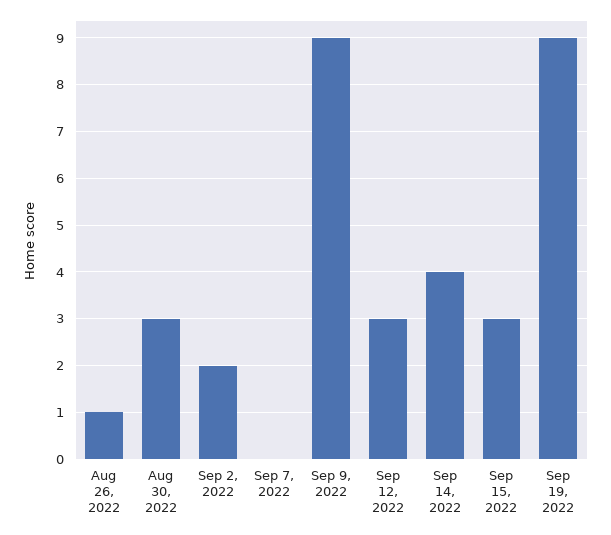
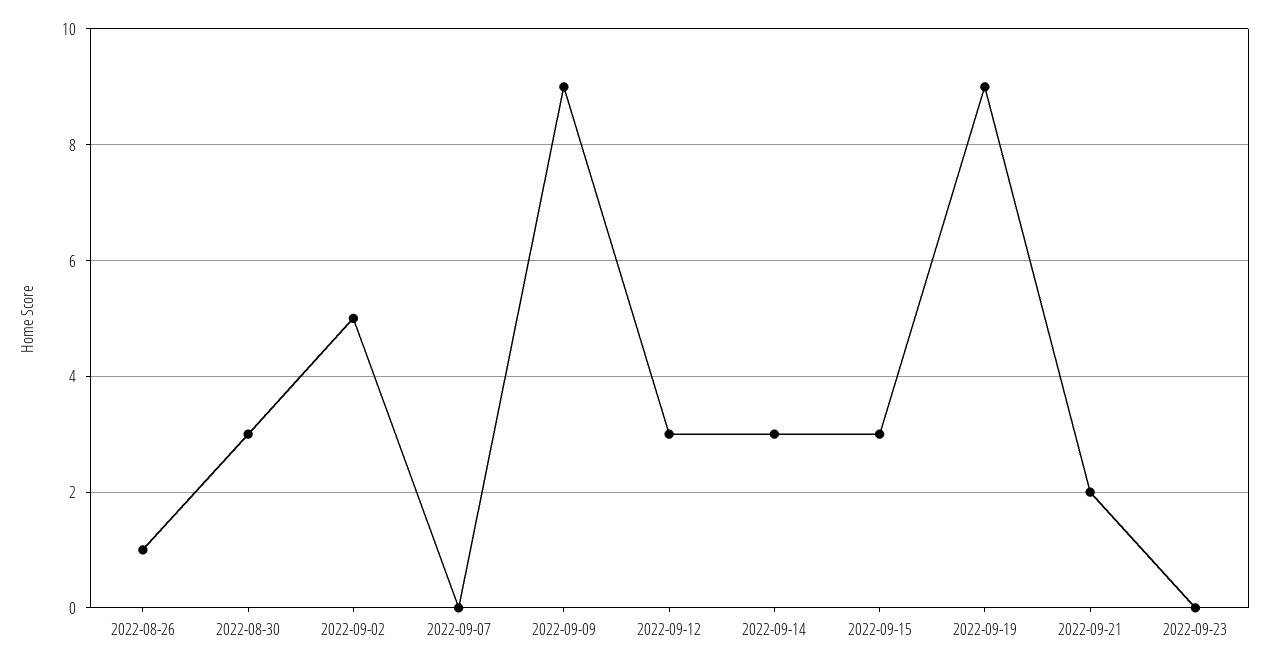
Sep 2, 2022: 2 -> 5
Sep 14, 2022: 4 -> 3
2022-09-21: none -> 2
2022-09-23: none -> 0

